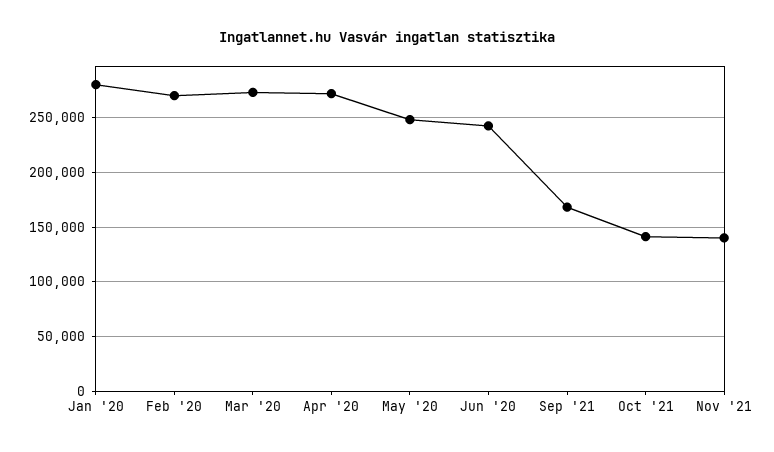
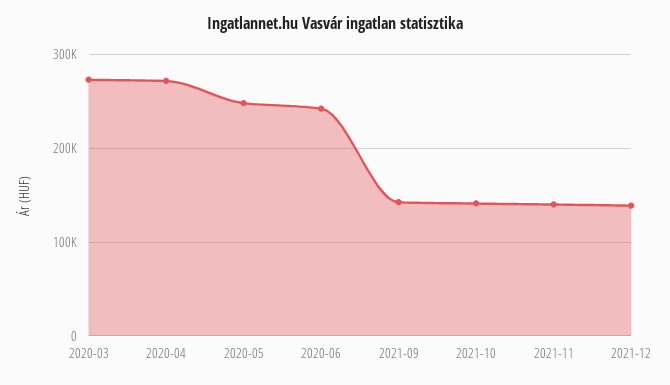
Jan '20: 280000 -> none
Feb '20: 270000 -> none
Sep '21: 170000 -> 140000
2021-12: none -> 140000

